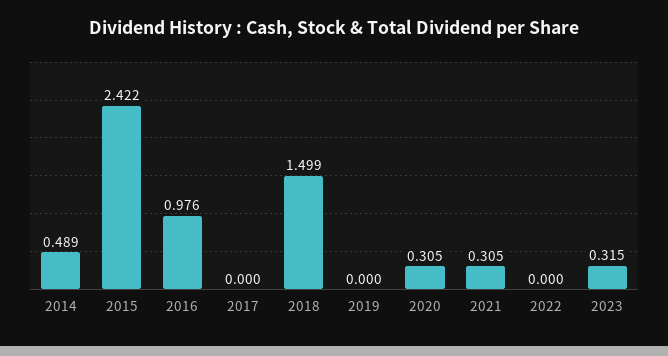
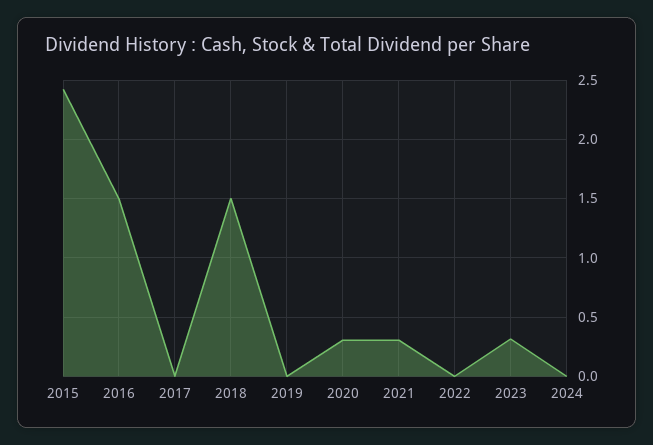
2014: 0.489 -> none
2016: 0.976 -> 1.5
2024: none -> 0

